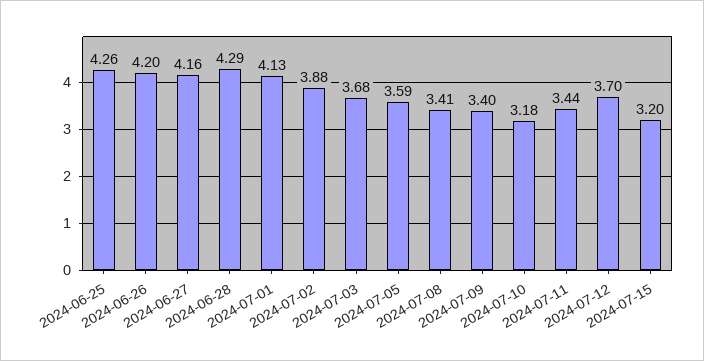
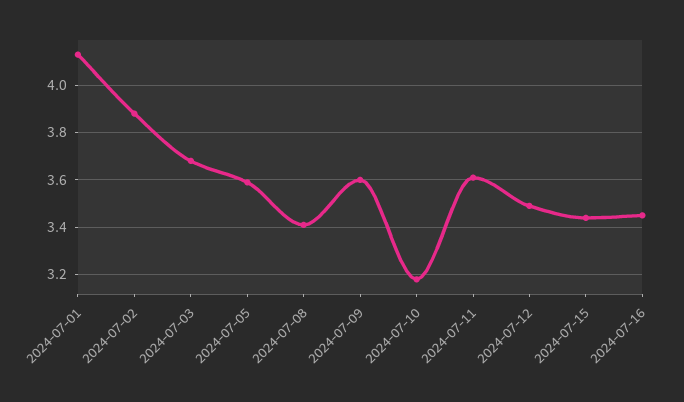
2024-06-25: 4.26 -> none
2024-06-26: 4.2 -> none
2024-06-27: 4.16 -> none
2024-06-28: 4.29 -> none
2024-07-09: 3.4 -> 3.6
2024-07-11: 3.44 -> 3.6
2024-07-12: 3.7 -> 3.5
2024-07-15: 3.2 -> 3.45
2024-07-16: none -> 3.45

